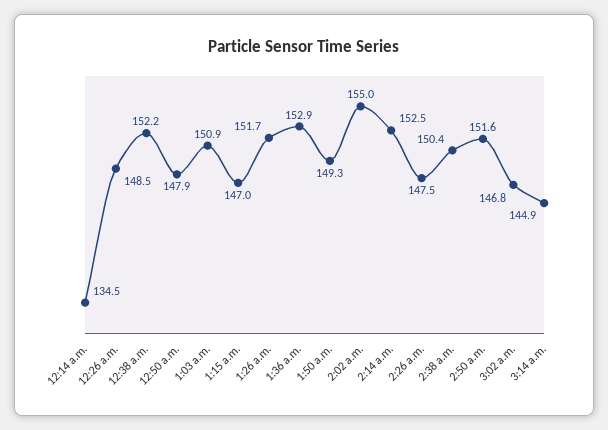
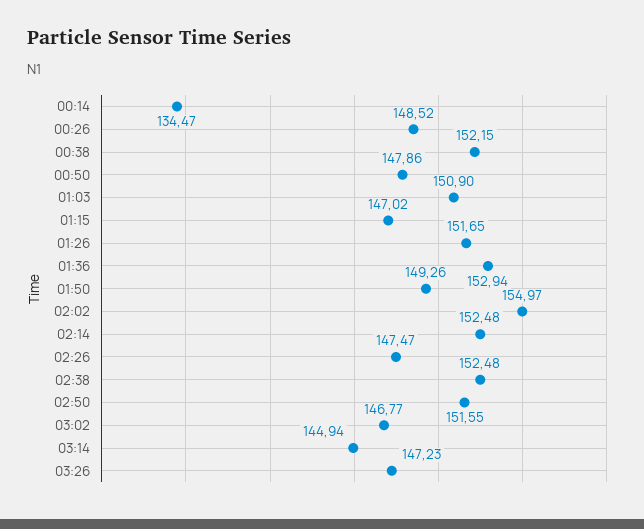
2:38 a.m.: 150.4 -> 152.48
03:26: none -> 147.23

